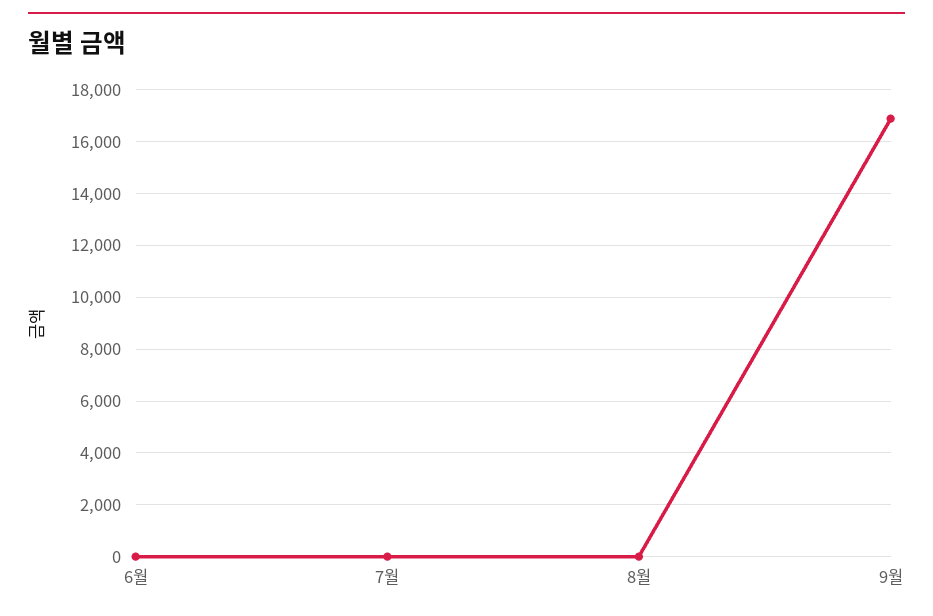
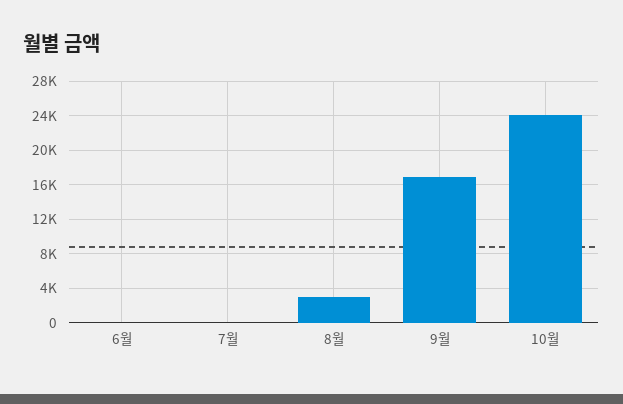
8월: 0 -> 3000
10월: none -> 24000

